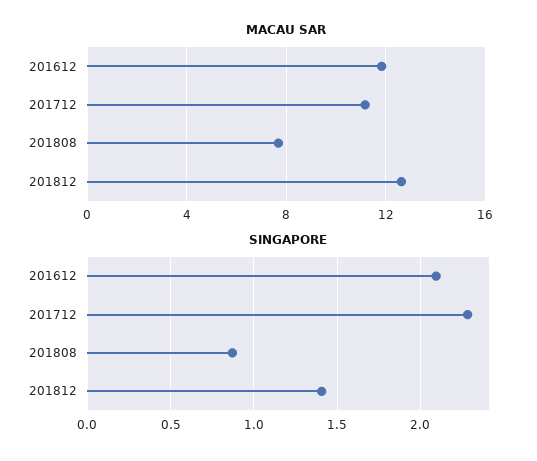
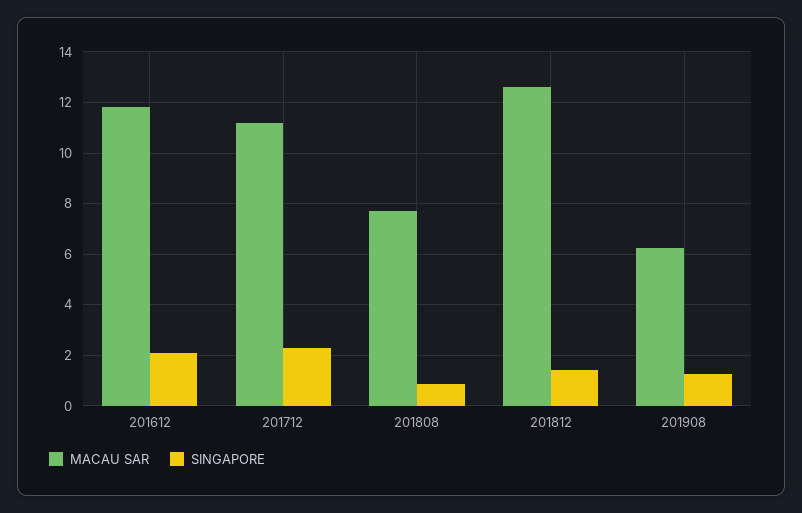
MACAU SAR, 201908: none -> 6.25
SINGAPORE, 201908: none -> 1.25

